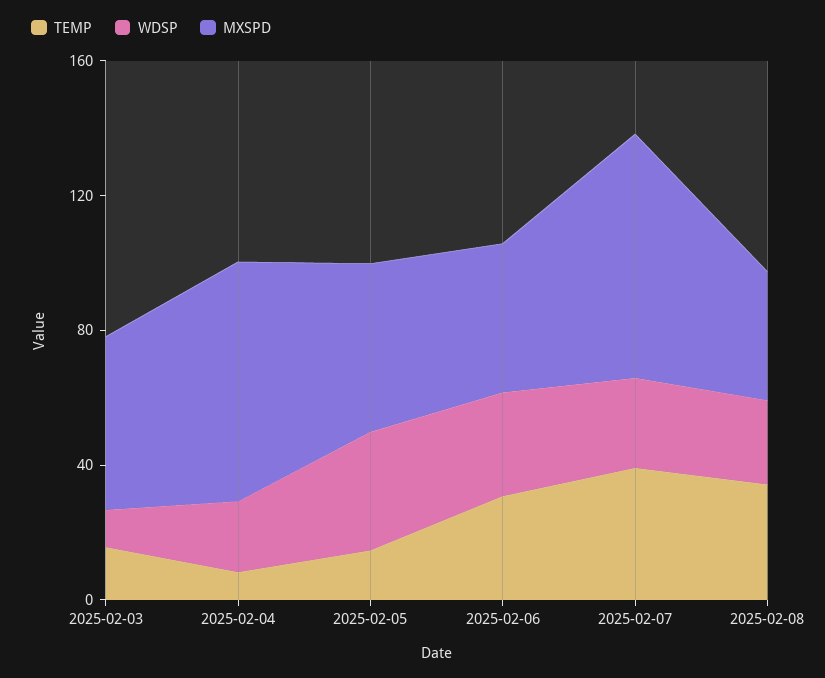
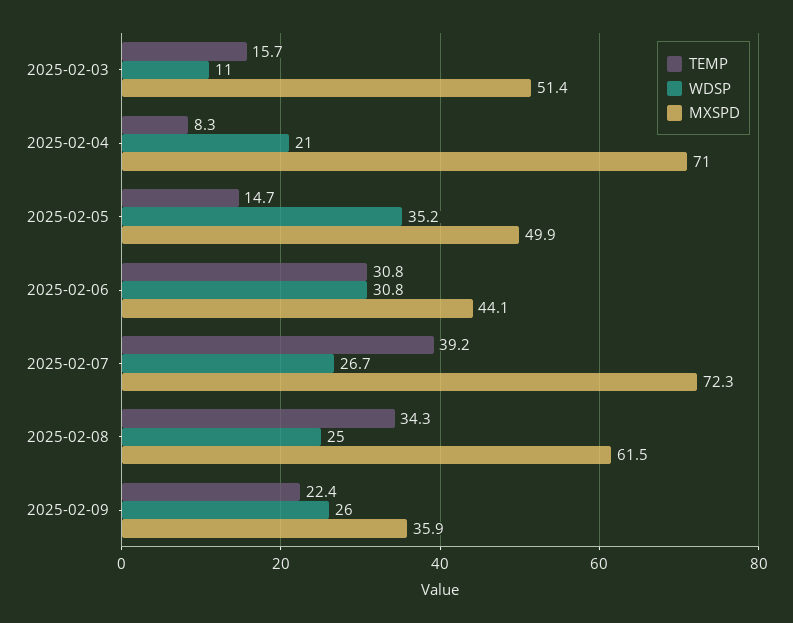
MXSPD, 2025-02-08: 40 -> 61.5
TEMP, 2025-02-09: none -> 22.4
WDSP, 2025-02-09: none -> 26
MXSPD, 2025-02-09: none -> 35.9

